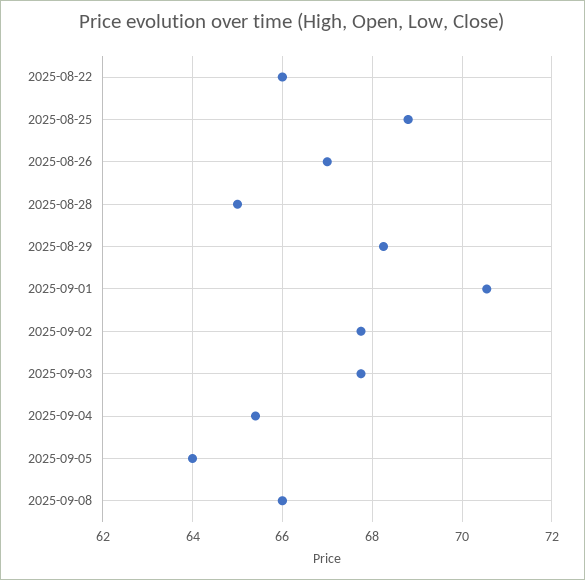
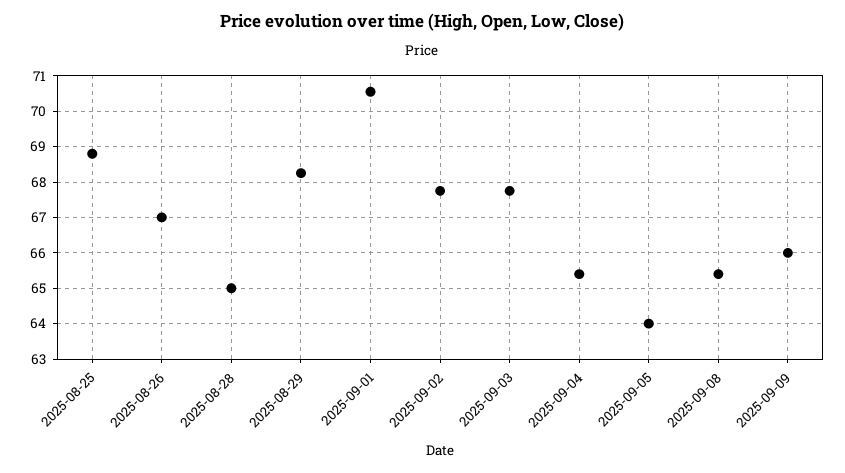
2025-08-22: 66 -> none
2025-09-08: 66 -> 65.4
2025-09-09: none -> 66

